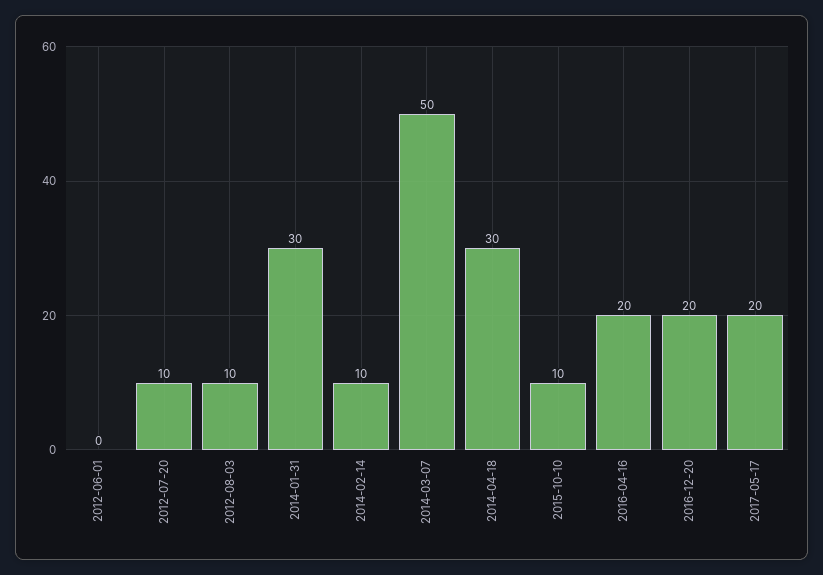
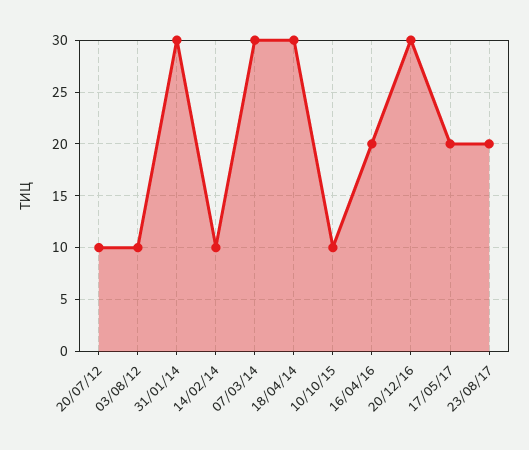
2012-06-01: 0 -> none
2014-03-07: 50 -> 30
2016-12-20: 20 -> 30
23/08/17: none -> 20

